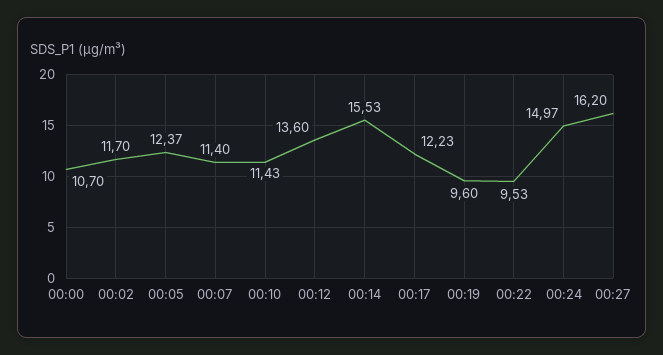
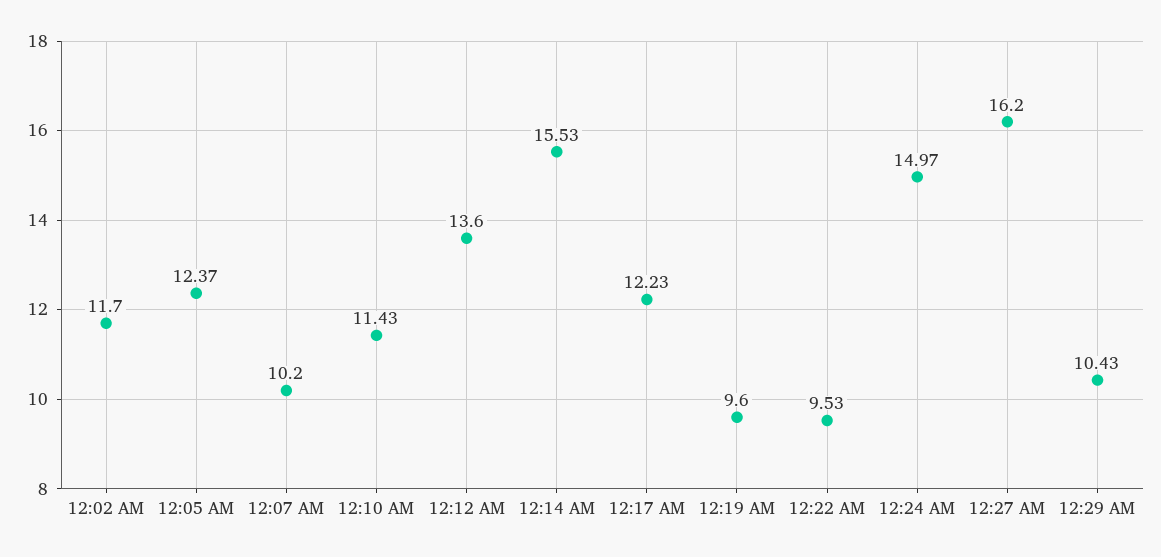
00:00: 10.7 -> none
00:07: 11.4 -> 10.2
12:29 AM: none -> 10.43

